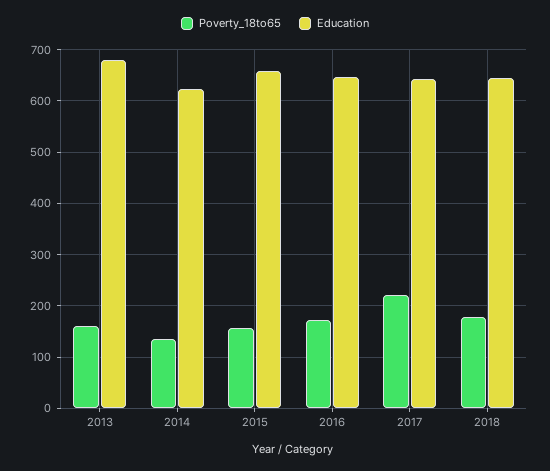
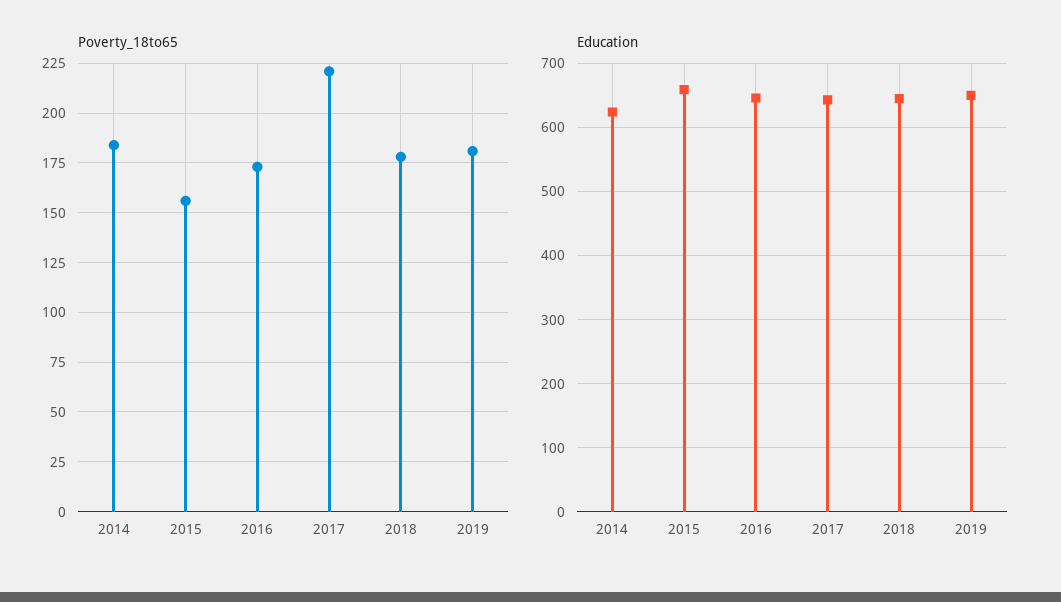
Poverty_18to65, 2013: 160 -> none
Education, 2013: 680 -> none
Poverty_18to65, 2014: 140 -> 185
Poverty_18to65, 2019: none -> 180
Education, 2019: none -> 650

